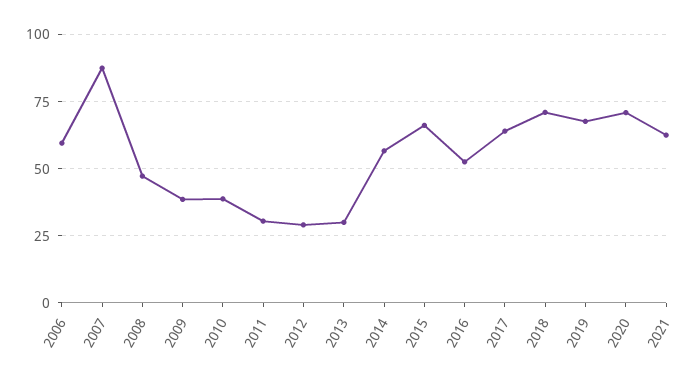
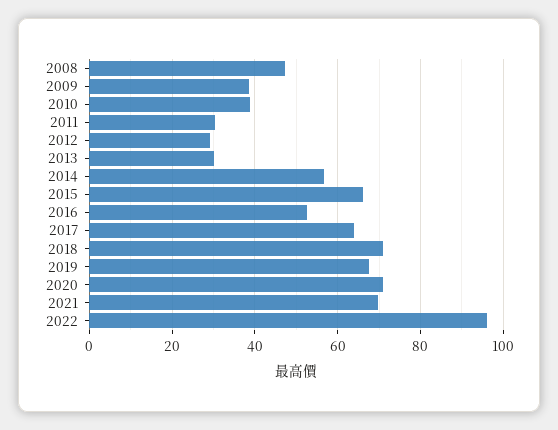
2006: 60 -> none
2007: 87.5 -> none
2021: 62.5 -> 70
2022: none -> 96

